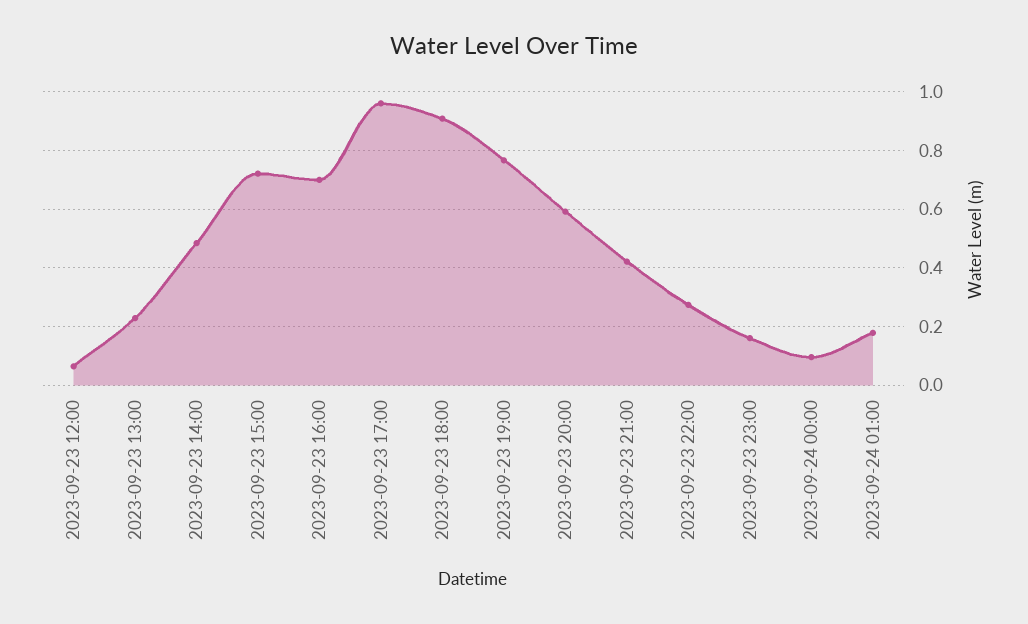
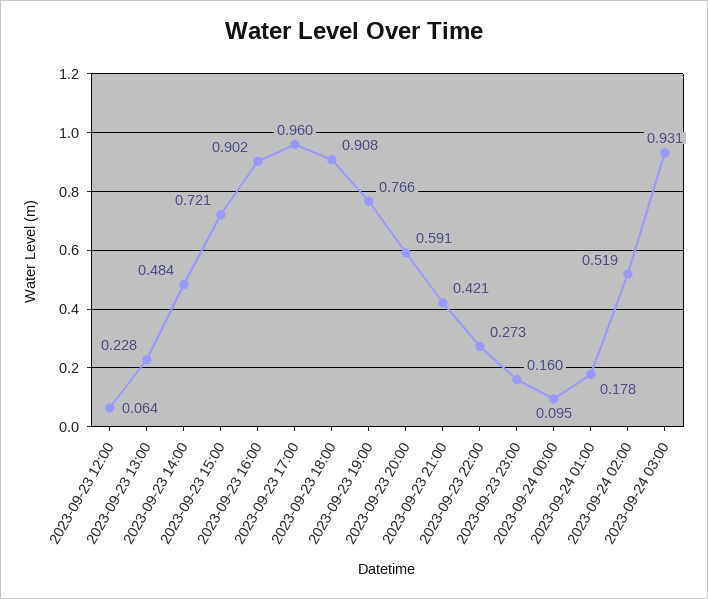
2023-09-23 16:00: 0.7 -> 0.902
2023-09-24 02:00: none -> 0.519
2023-09-24 03:00: none -> 0.931

